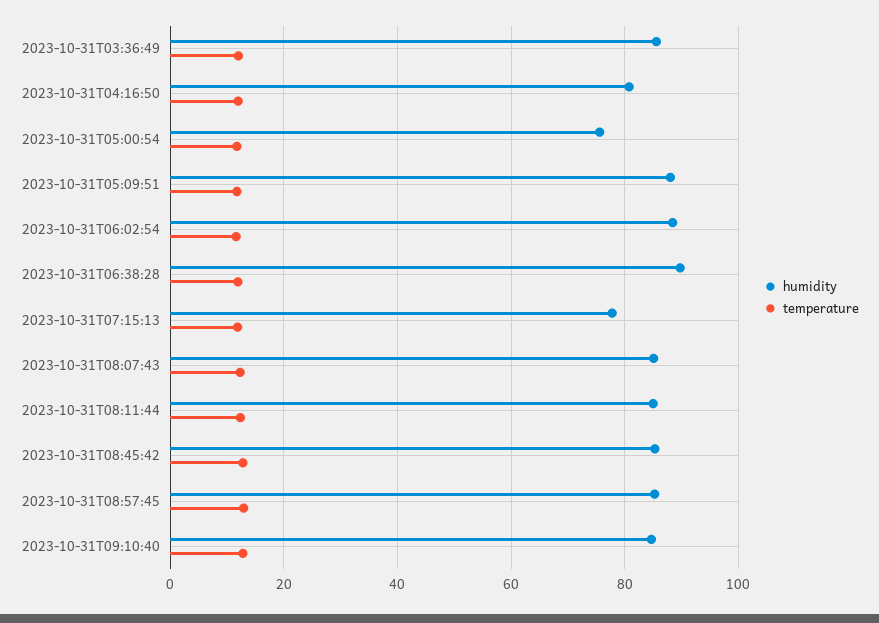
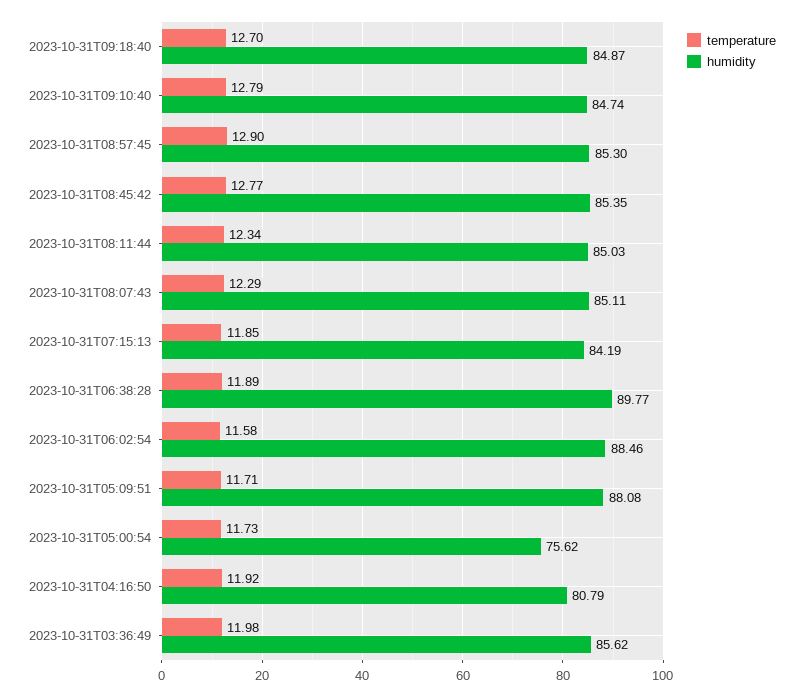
humidity, 2023-10-31T07:15:13: 78 -> 84.19
temperature, 2023-10-31T09:18:40: none -> 12.7
humidity, 2023-10-31T09:18:40: none -> 84.87

